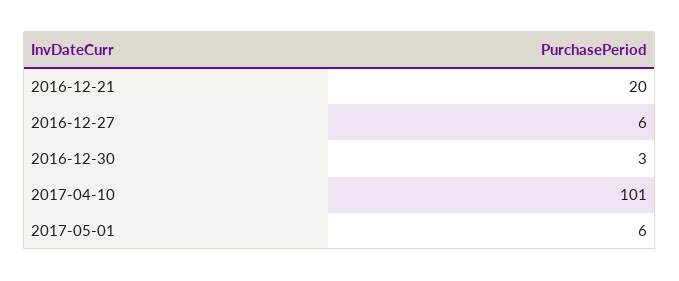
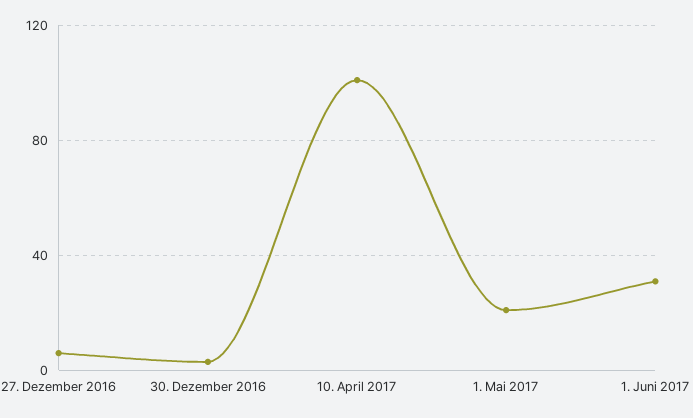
2016-12-21: 20 -> none
2017-05-01: 6 -> 20
1. Juni 2017: none -> 30

